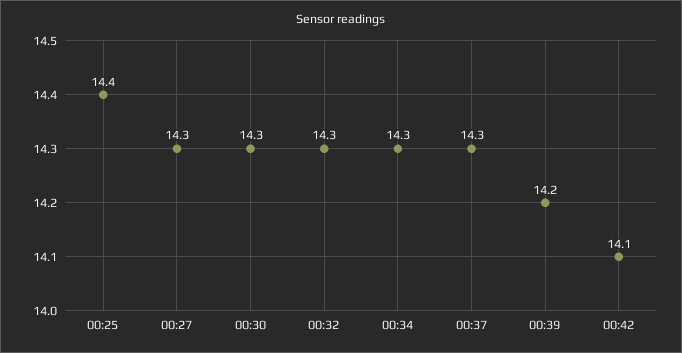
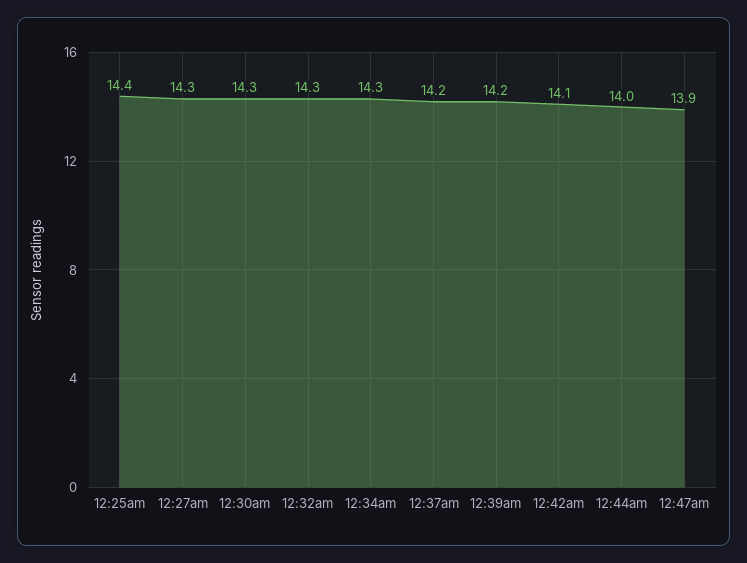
00:37: 14.3 -> 14.2
12:44am: none -> 14
12:47am: none -> 13.9

